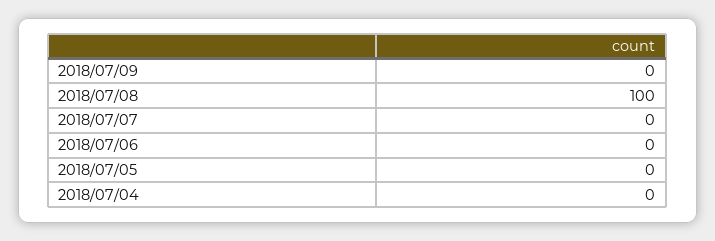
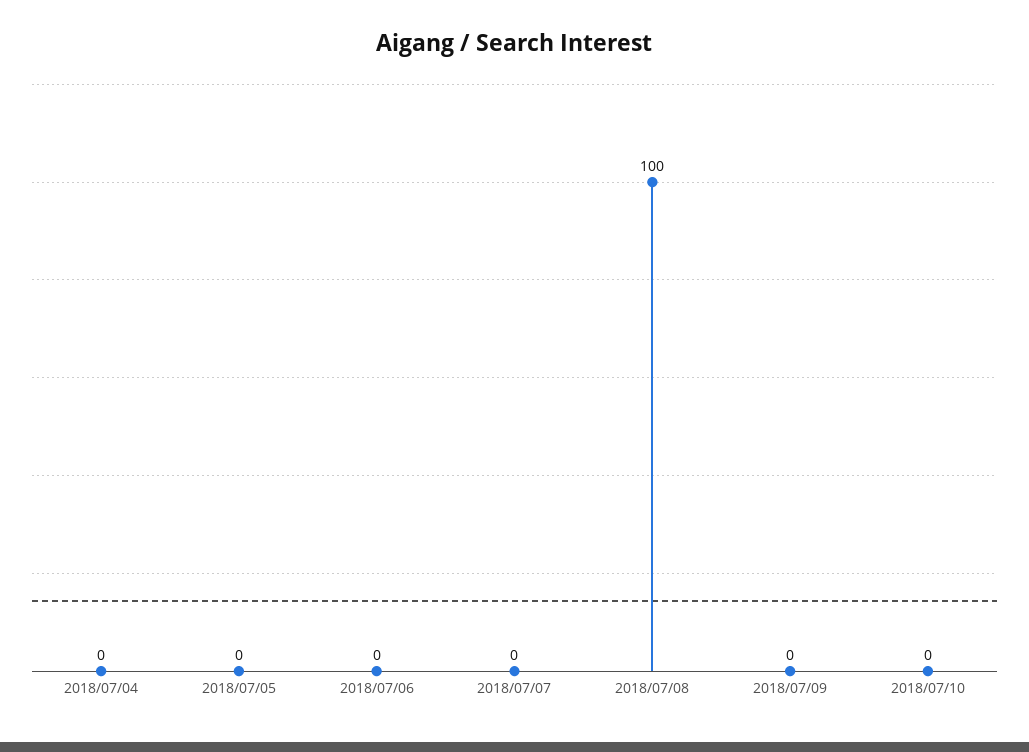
2018/07/10: none -> 0

